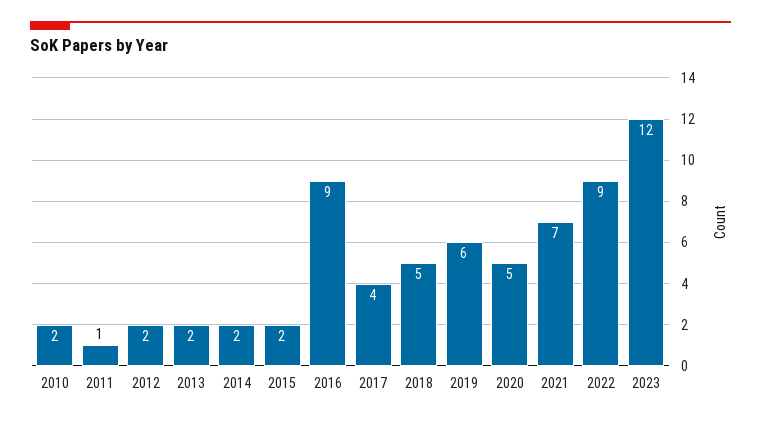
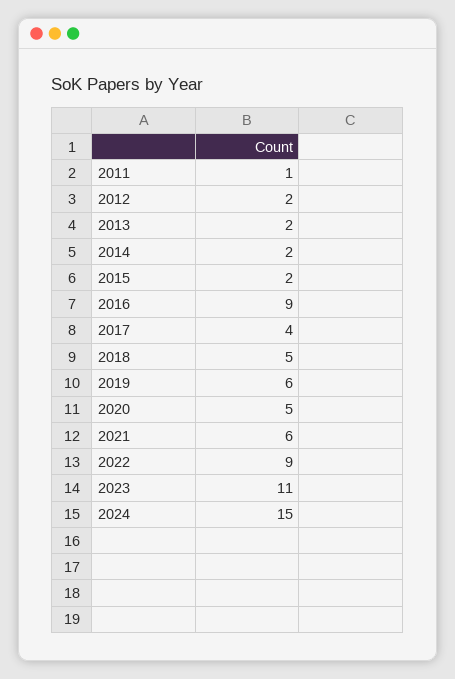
2010: 2 -> none
2021: 7 -> 6
2023: 12 -> 11
2024: none -> 15

